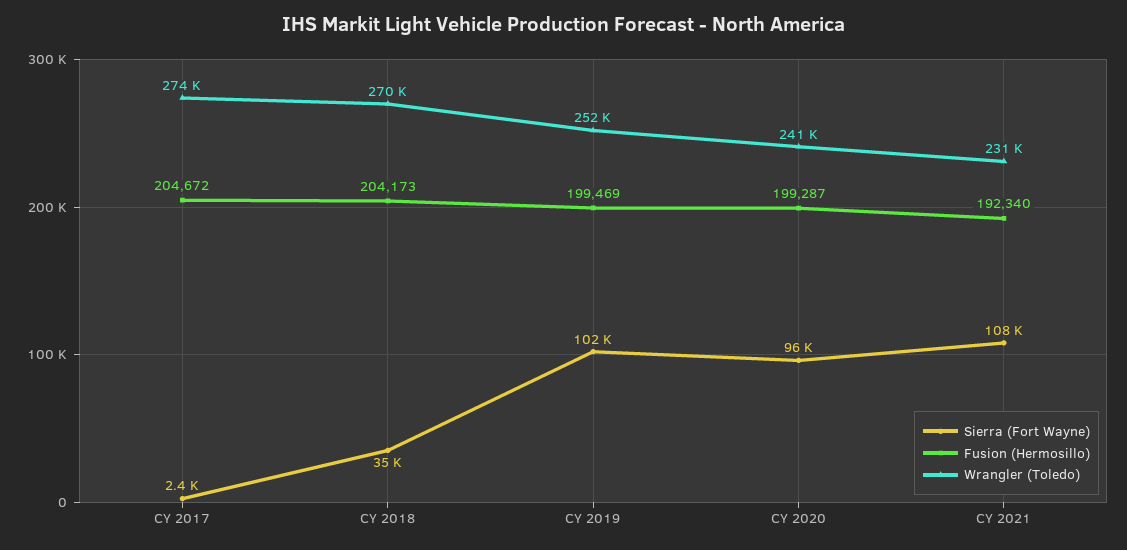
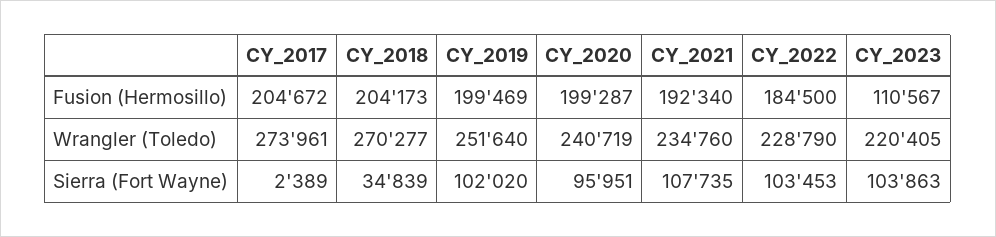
Wrangler (Toledo), CY 2021: 231000 -> 234760
Fusion (Hermosillo), CY_2022: none -> 184500
Fusion (Hermosillo), CY_2023: none -> 110567
Wrangler (Toledo), CY_2022: none -> 228790
Wrangler (Toledo), CY_2023: none -> 220405
Sierra (Fort Wayne), CY_2022: none -> 103453
Sierra (Fort Wayne), CY_2023: none -> 103863

